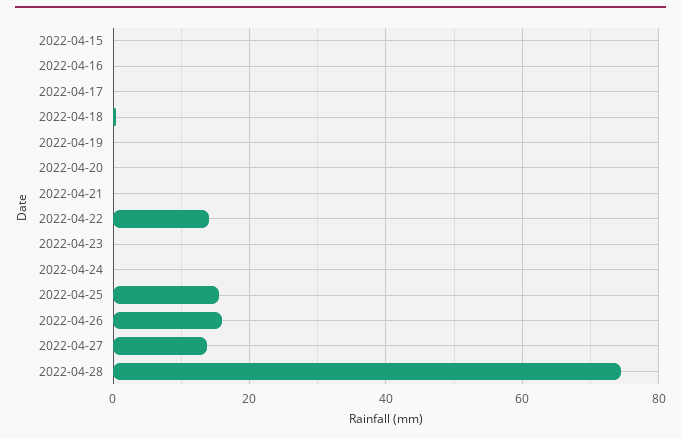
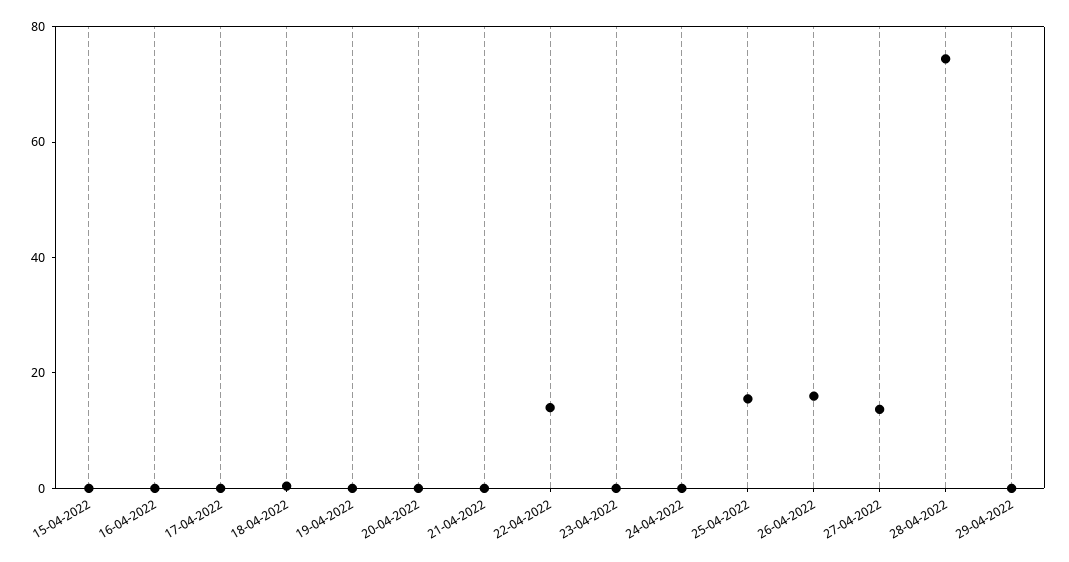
29-04-2022: none -> 0

